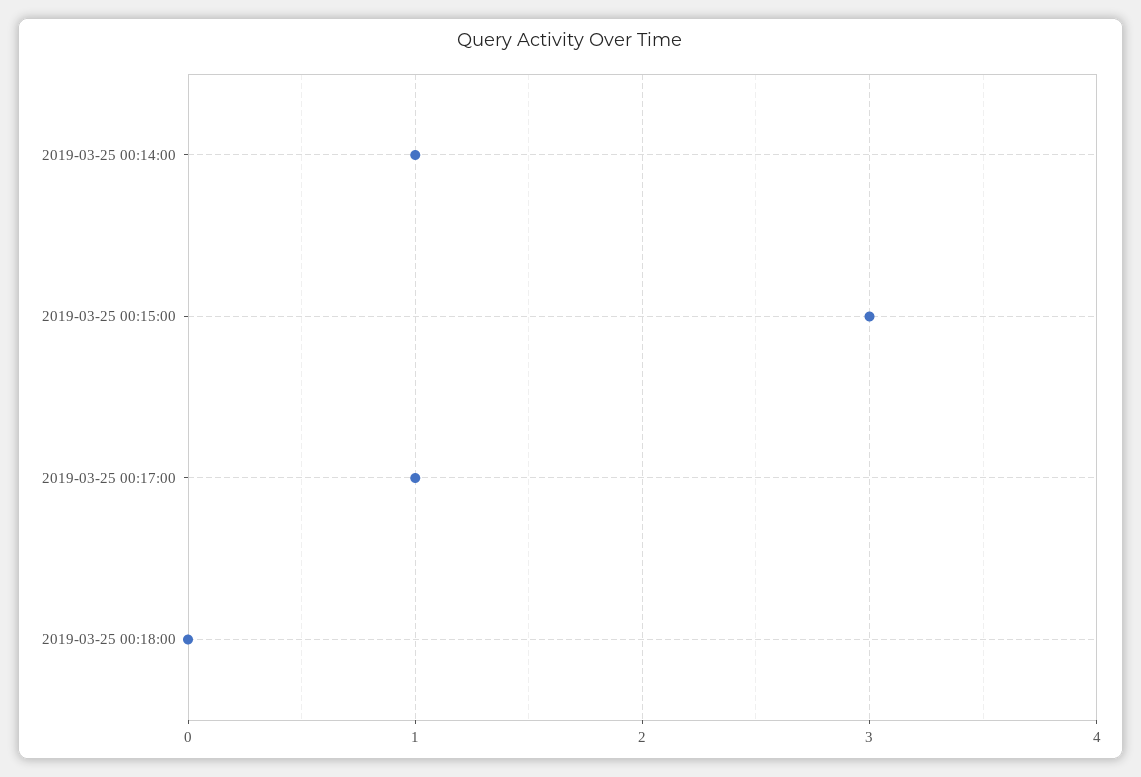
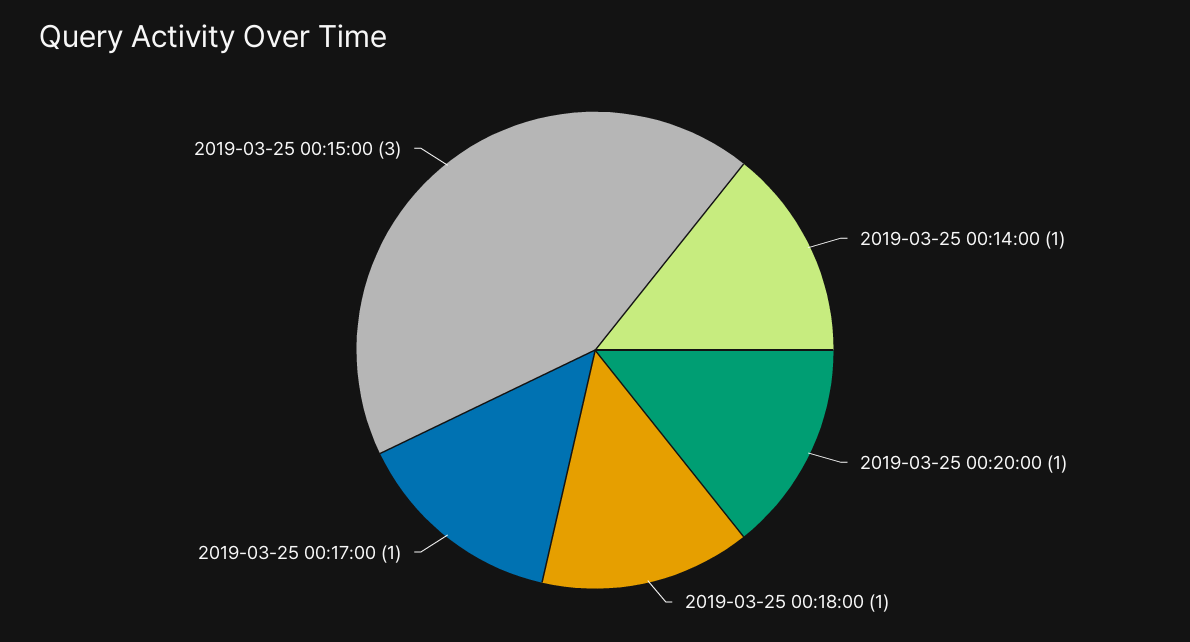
2019-03-25 00:18:00: 0 -> 1
2019-03-25 00:20:00: none -> 1

